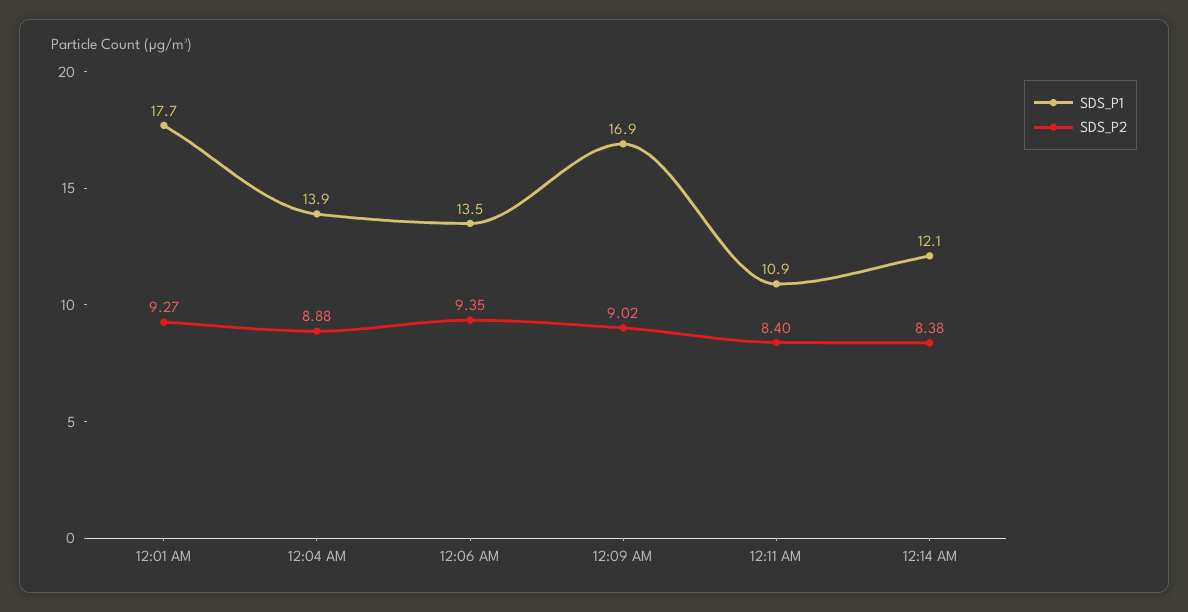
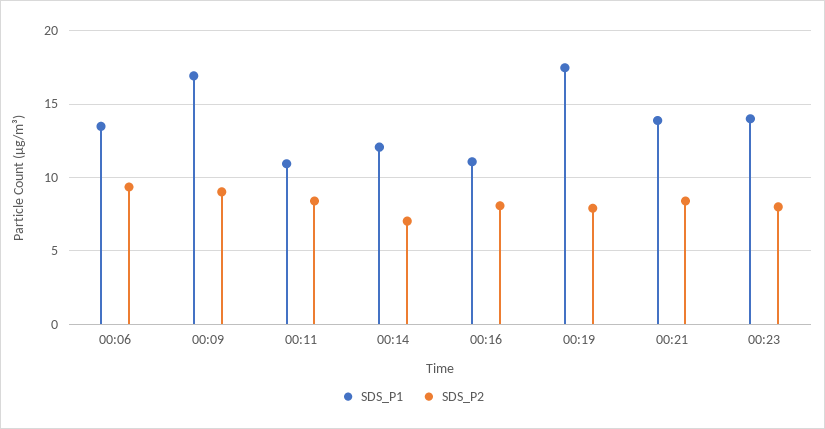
SDS_P1, 12:01 AM: 17.7 -> none
SDS_P2, 12:01 AM: 9.27 -> none
SDS_P1, 12:04 AM: 13.9 -> none
SDS_P2, 12:04 AM: 8.88 -> none
SDS_P2, 12:14 AM: 8.38 -> 7
SDS_P1, 00:16: none -> 11
SDS_P2, 00:16: none -> 8
SDS_P1, 00:19: none -> 17.5
SDS_P2, 00:19: none -> 8
SDS_P1, 00:21: none -> 14
SDS_P2, 00:21: none -> 8.5
SDS_P1, 00:23: none -> 14
SDS_P2, 00:23: none -> 8

